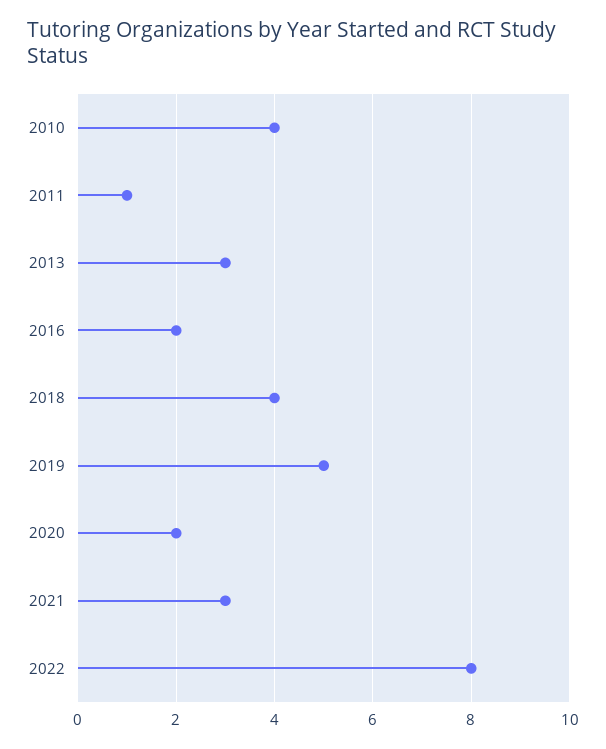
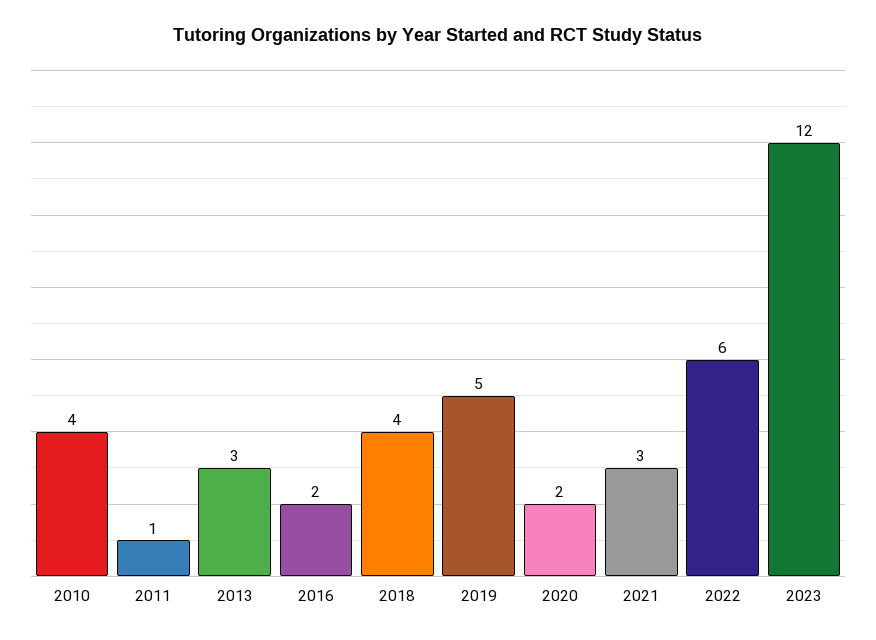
2022: 8 -> 6
2023: none -> 12

